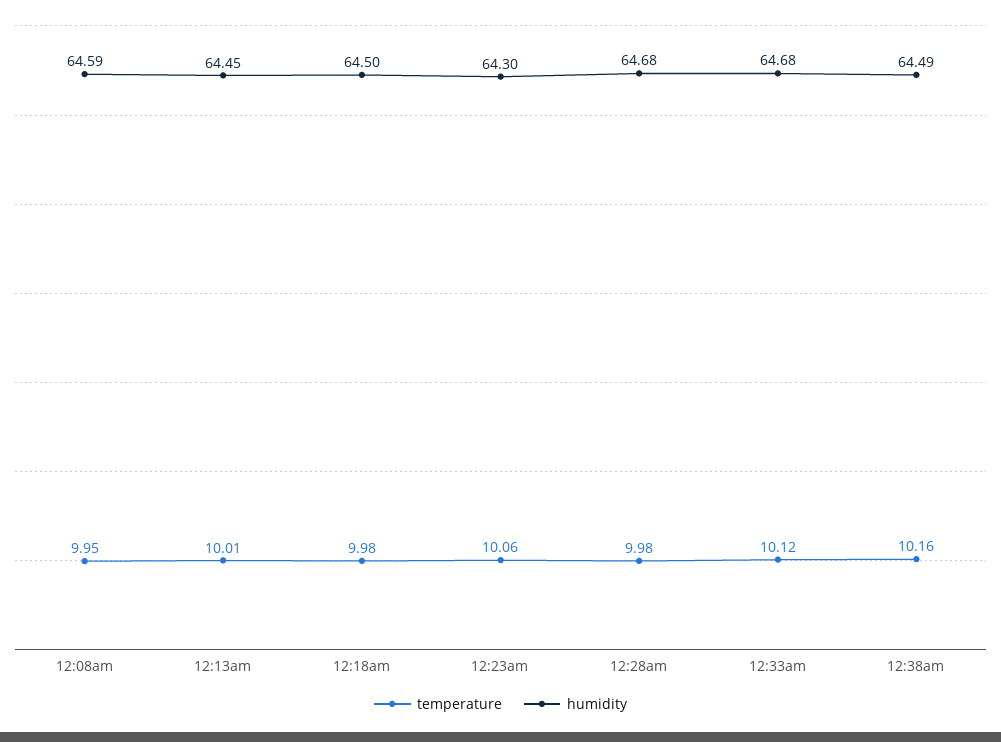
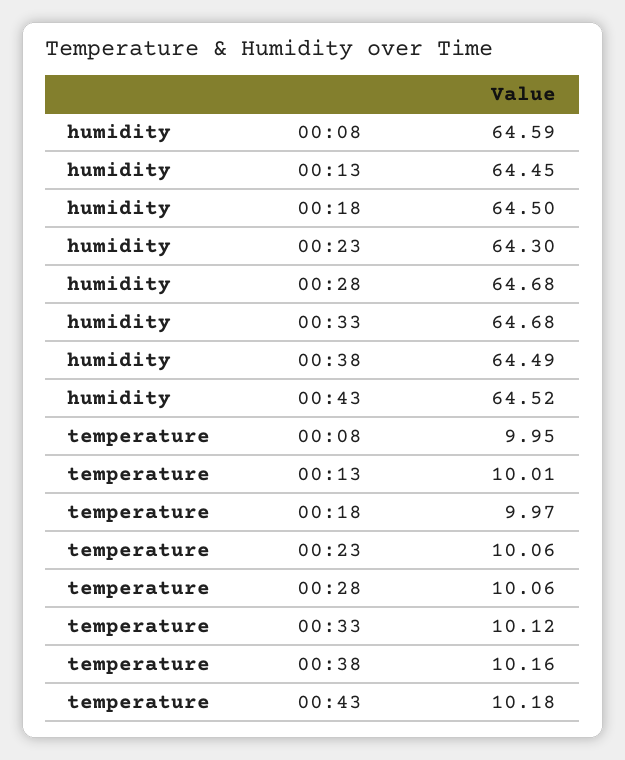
temperature, 12:18am: 9.98 -> 9.97
temperature, 12:28am: 9.98 -> 10.06
humidity, 00:43: none -> 64.52
temperature, 00:43: none -> 10.18

